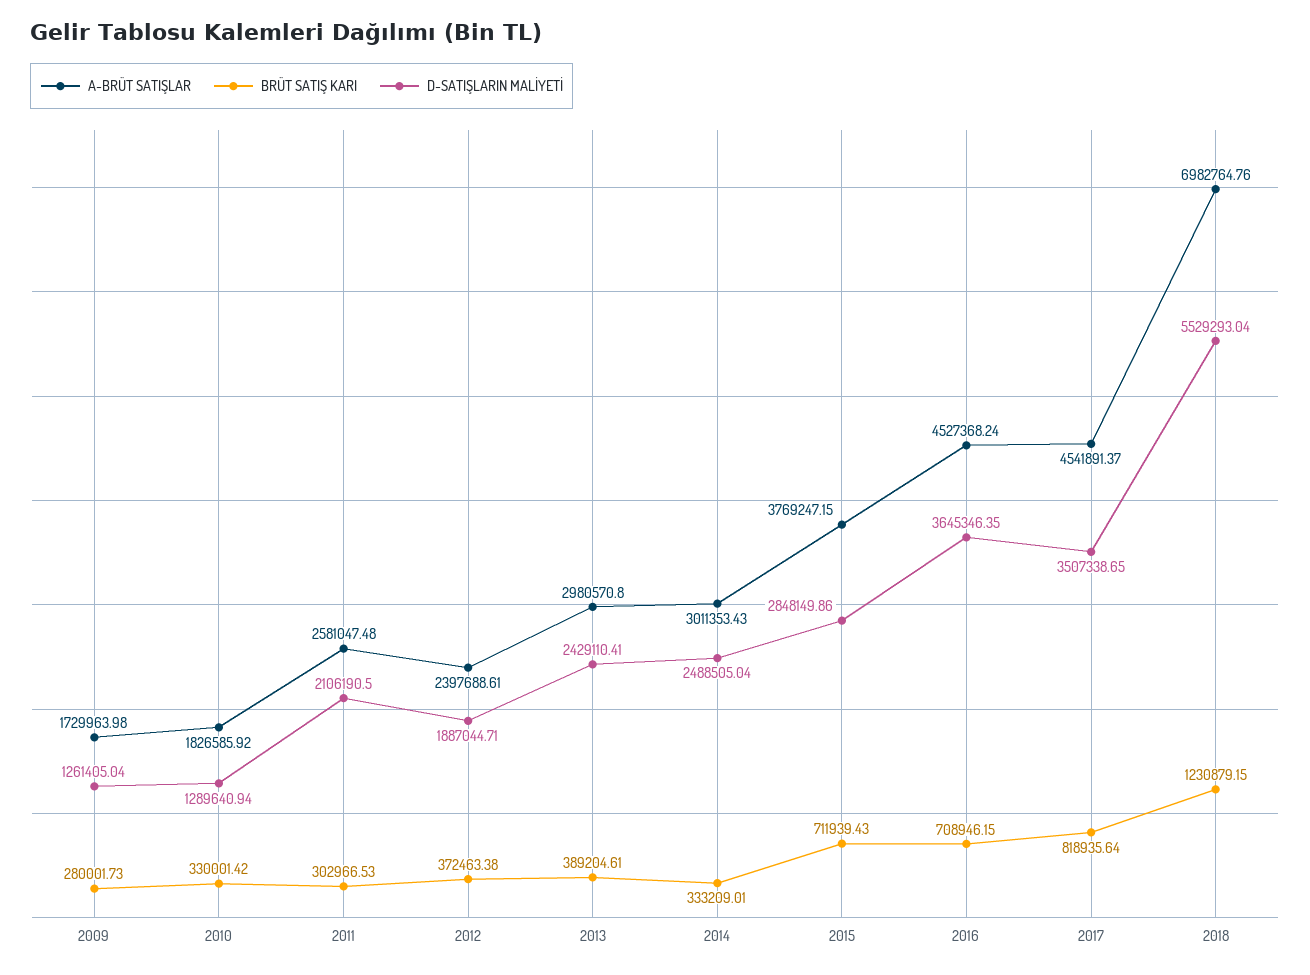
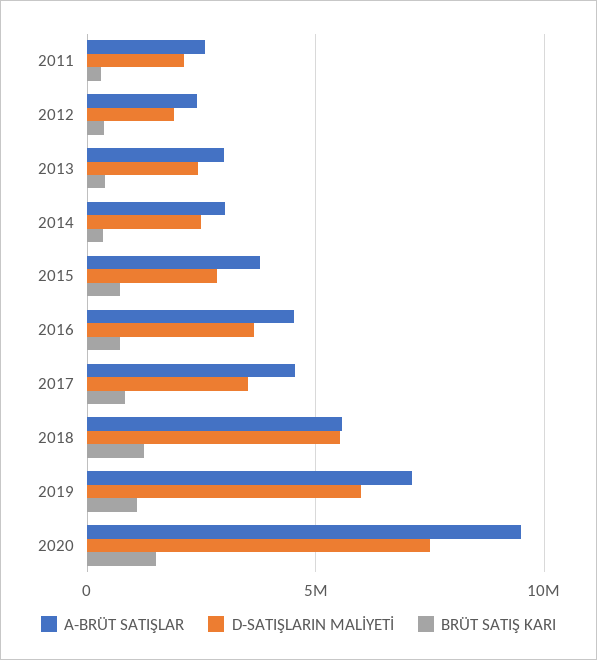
A-BRÜT SATIŞLAR, 2009: 1729963.98 -> none
BRÜT SATIŞ KARI, 2009: 280001.73 -> none
D-SATIŞLARIN MALİYETİ, 2009: 1261405.04 -> none
A-BRÜT SATIŞLAR, 2010: 1826585.92 -> none
BRÜT SATIŞ KARI, 2010: 330001.42 -> none
D-SATIŞLARIN MALİYETİ, 2010: 1289640.94 -> none
A-BRÜT SATIŞLAR, 2018: 6982764.76 -> 5500000
A-BRÜT SATIŞLAR, 2019: none -> 7000000
D-SATIŞLARIN MALİYETİ, 2019: none -> 6000000
BRÜT SATIŞ KARI, 2019: none -> 1000000
A-BRÜT SATIŞLAR, 2020: none -> 9500000
D-SATIŞLARIN MALİYETİ, 2020: none -> 7500000
BRÜT SATIŞ KARI, 2020: none -> 1500000

